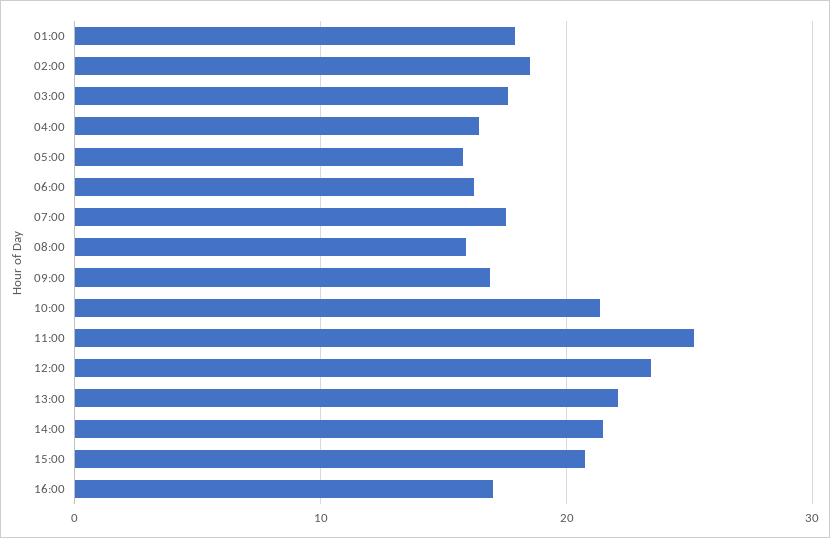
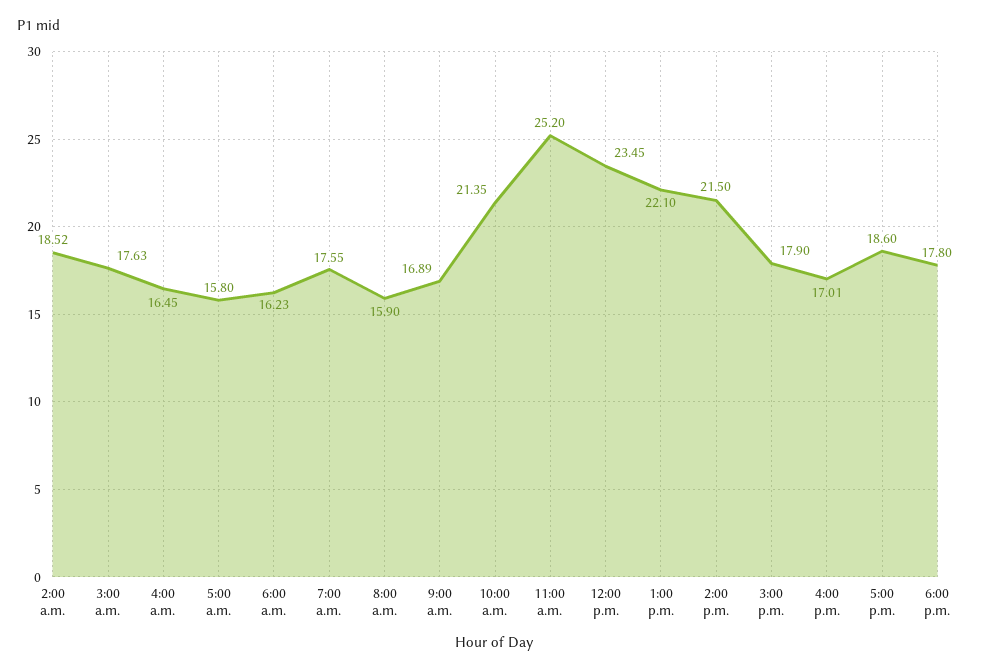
01:00: 18 -> none
15:00: 21 -> 17.9
5:00 p.m.: none -> 18.6
6:00 p.m.: none -> 17.8

